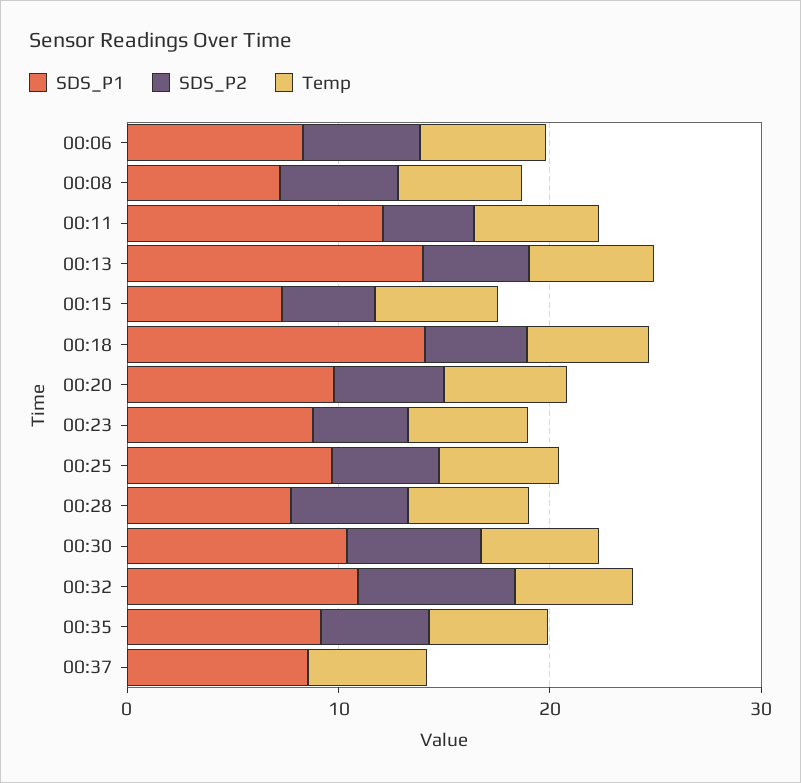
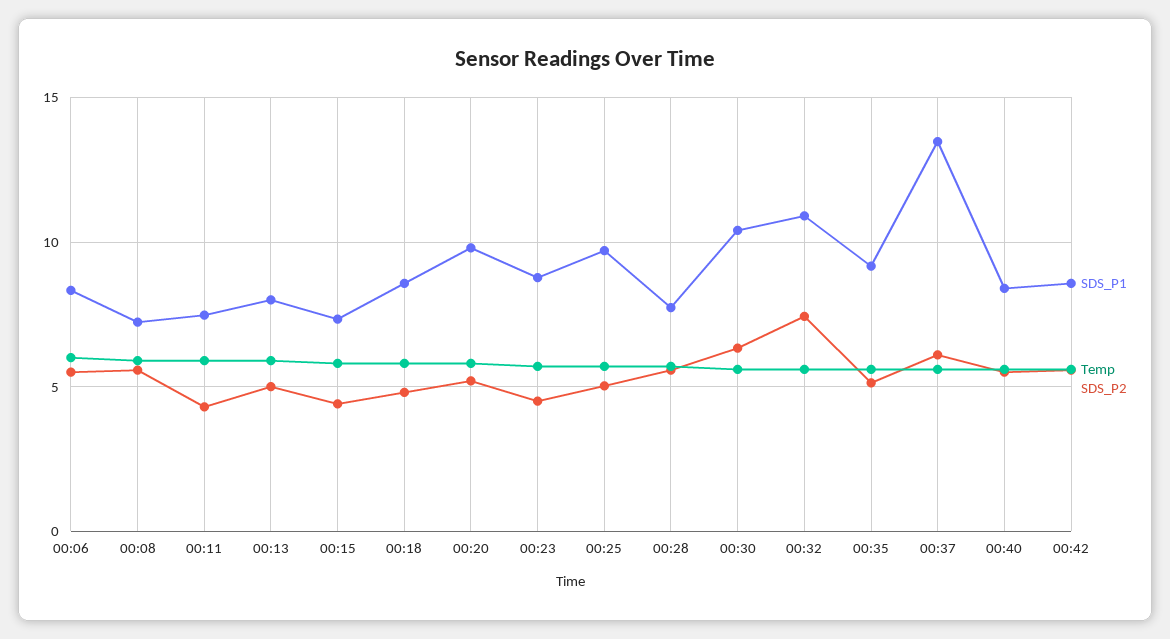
SDS_P1, 00:11: 12 -> 7.5
SDS_P1, 00:13: 14 -> 8
SDS_P1, 00:18: 14 -> 8.5
SDS_P1, 00:37: 8 -> 13.5
SDS_P2, 00:37: 0 -> 6
SDS_P1, 00:40: none -> 8.5
Temp, 00:40: none -> 5.5
SDS_P2, 00:40: none -> 5.5
SDS_P1, 00:42: none -> 8.5
Temp, 00:42: none -> 5.5
SDS_P2, 00:42: none -> 5.5

